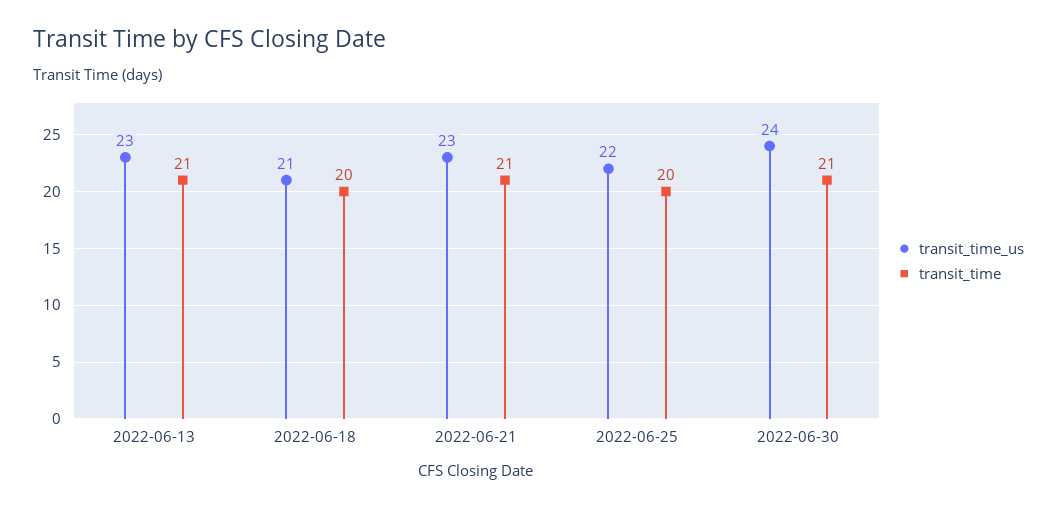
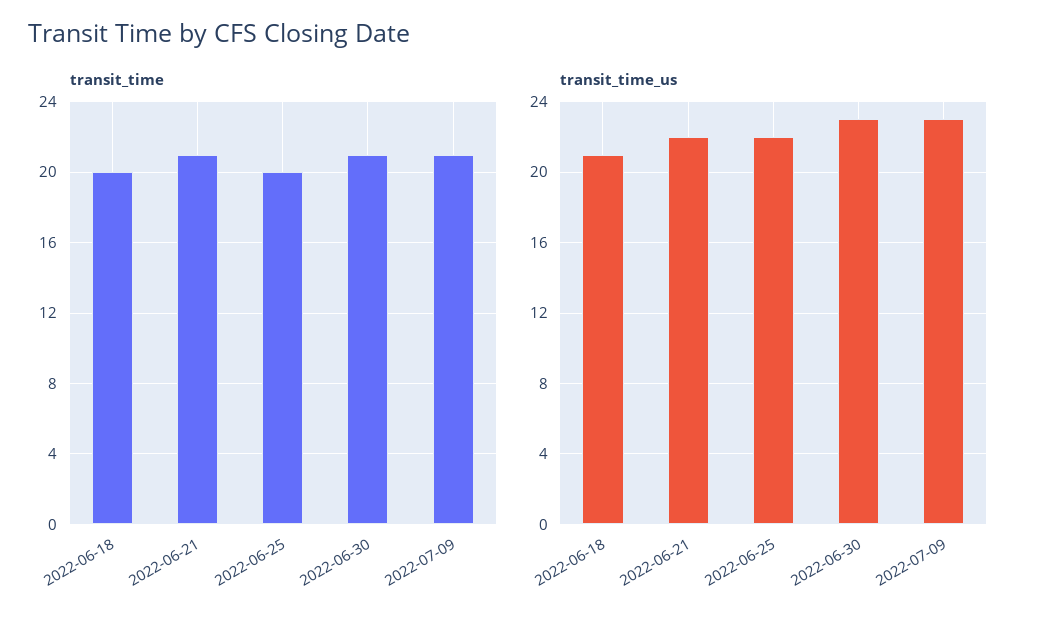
transit_time_us, 2022-06-13: 23 -> none
transit_time, 2022-06-13: 21 -> none
transit_time_us, 2022-06-21: 23 -> 22
transit_time_us, 2022-06-30: 24 -> 23
transit_time, 2022-07-09: none -> 21
transit_time_us, 2022-07-09: none -> 23

